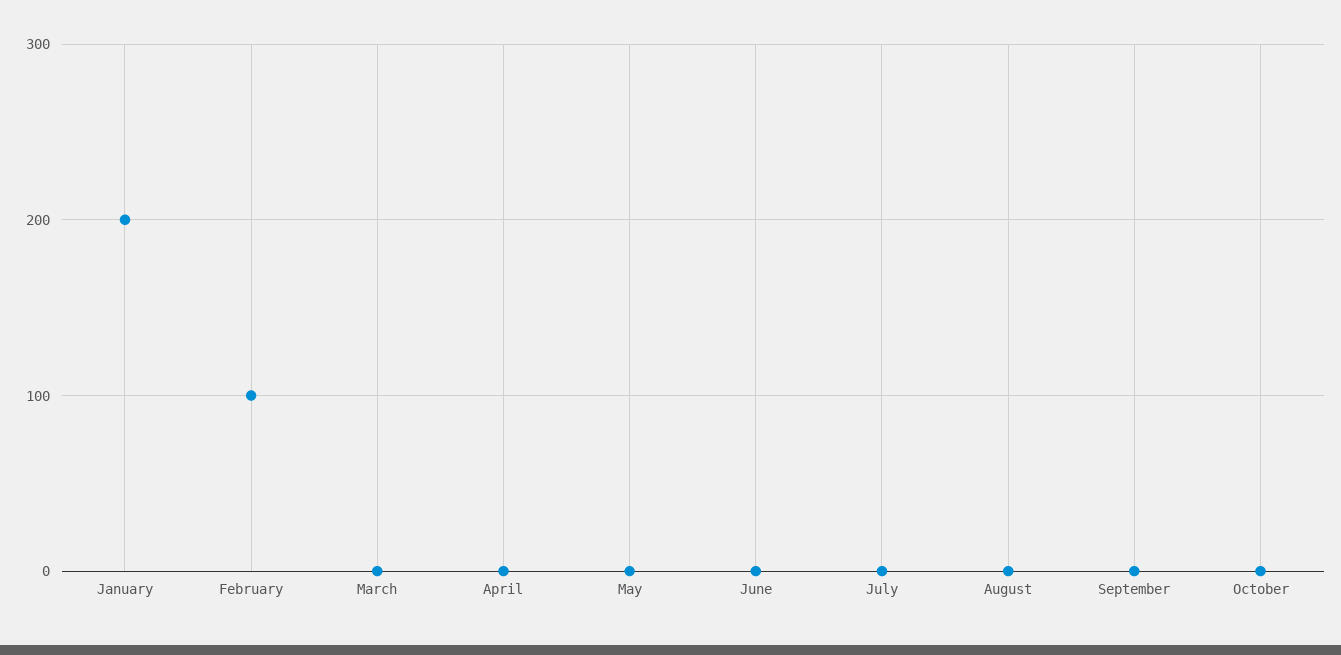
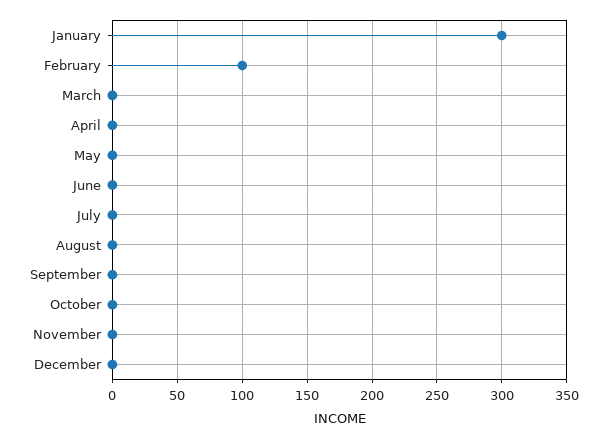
January: 200 -> 300
November: none -> 0
December: none -> 0

